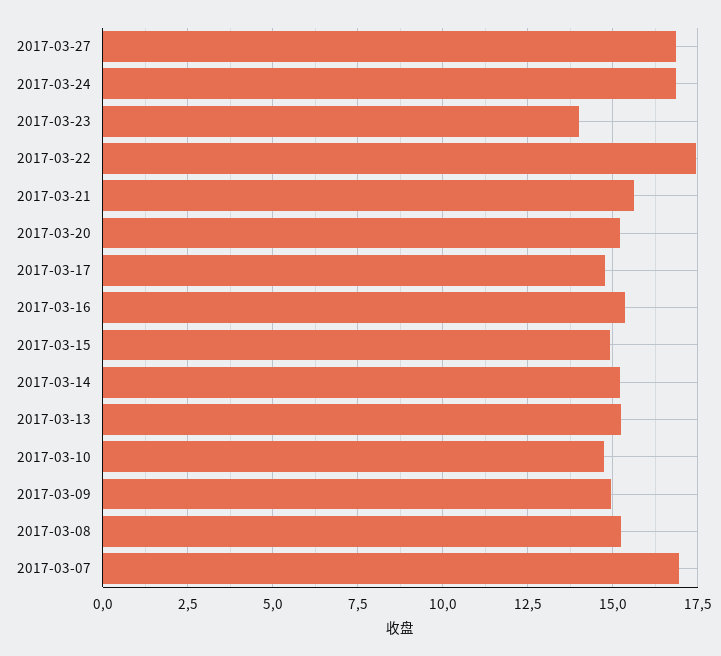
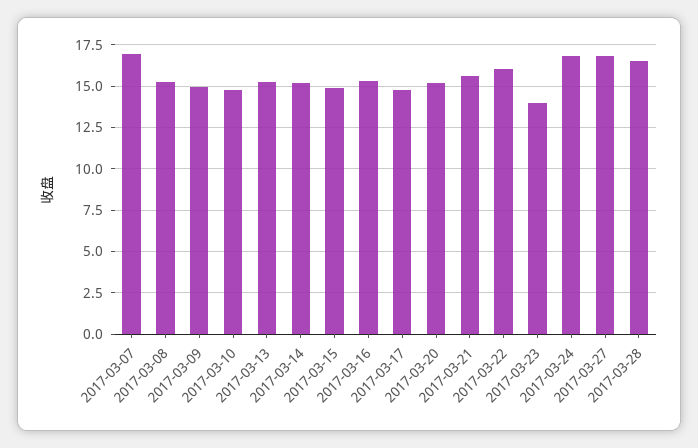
2017-03-22: 17.5 -> 16
2017-03-28: none -> 16.5

